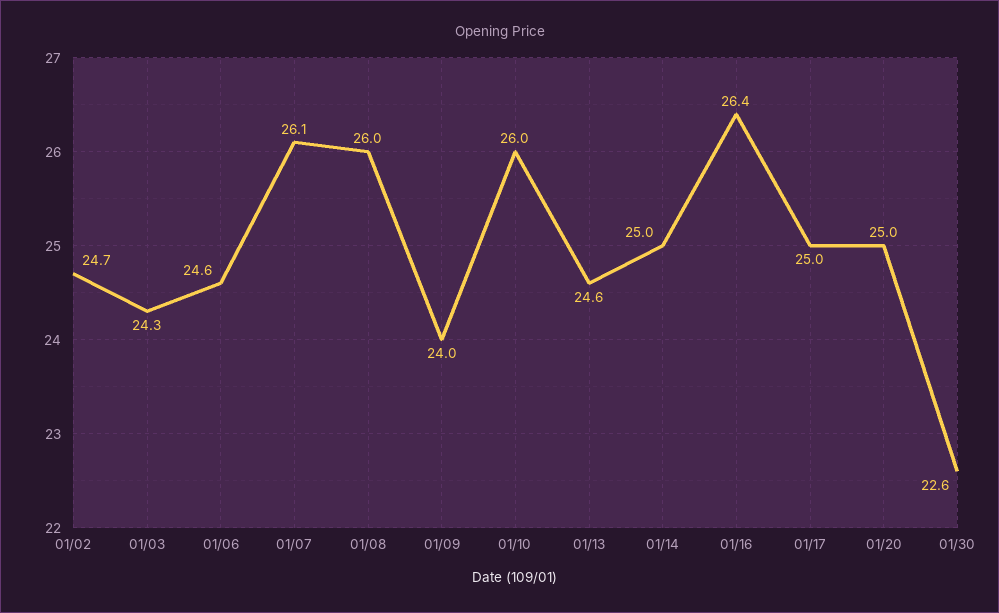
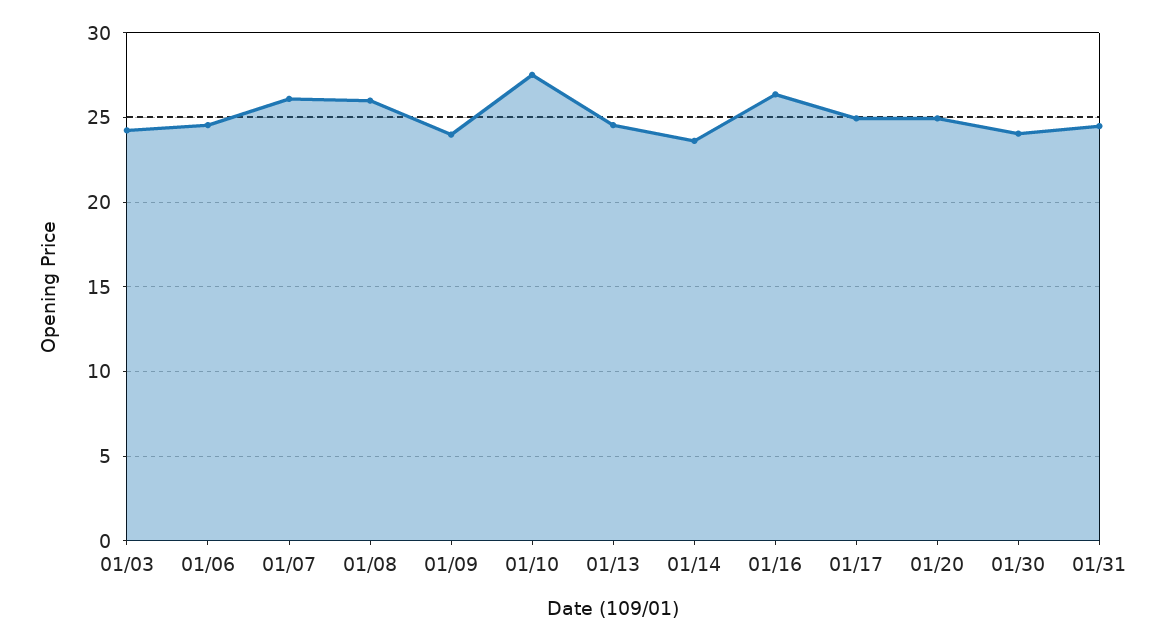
01/02: 24.7 -> none
01/10: 26 -> 27.5
01/14: 25 -> 23.5
01/30: 22.6 -> 24
01/31: none -> 24.5

